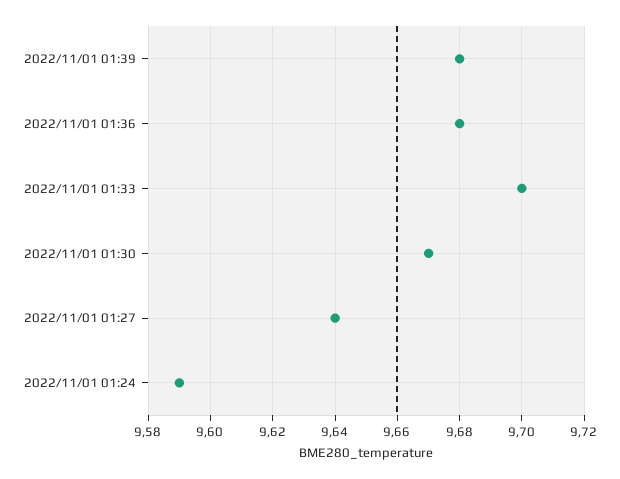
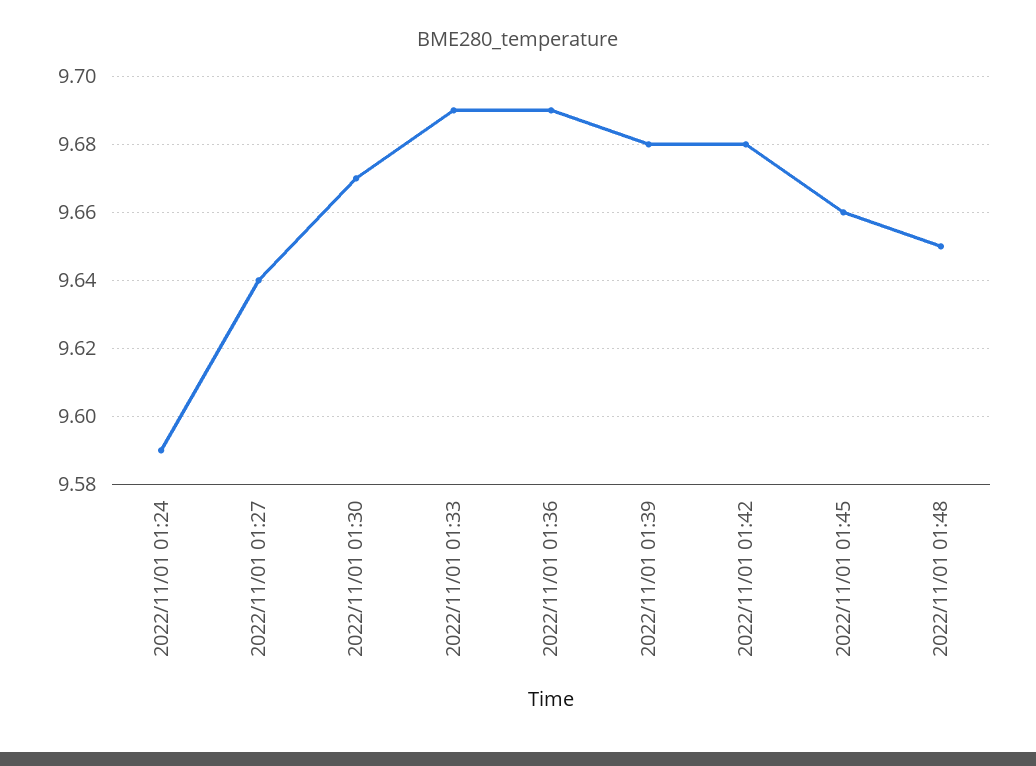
2022/11/01 01:36: 9.68 -> 9.69
2022/11/01 01:33: 9.7 -> 9.69
2022/11/01 01:42: none -> 9.68
2022/11/01 01:45: none -> 9.66
2022/11/01 01:48: none -> 9.65

